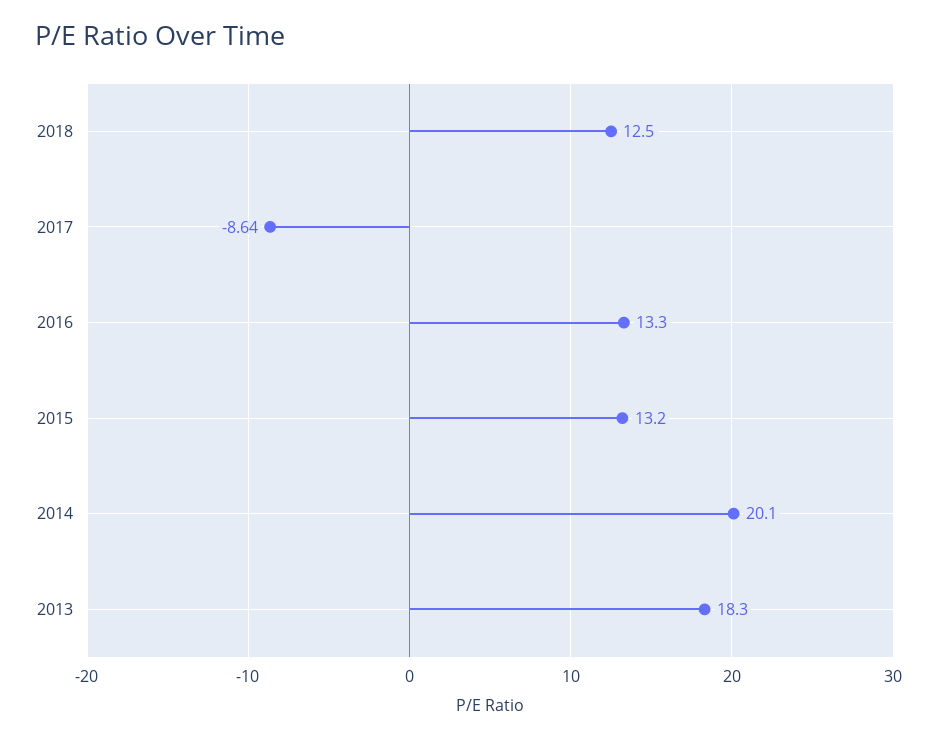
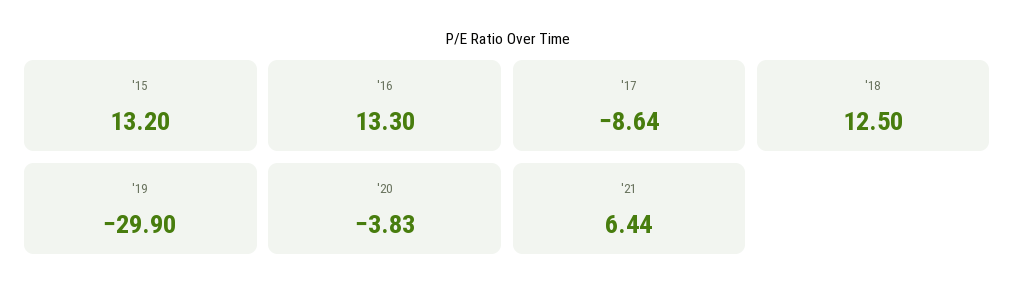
2014: 20.1 -> none
2013: 18.3 -> none
'19: none -> -29.9
'20: none -> -3.83
'21: none -> 6.44

